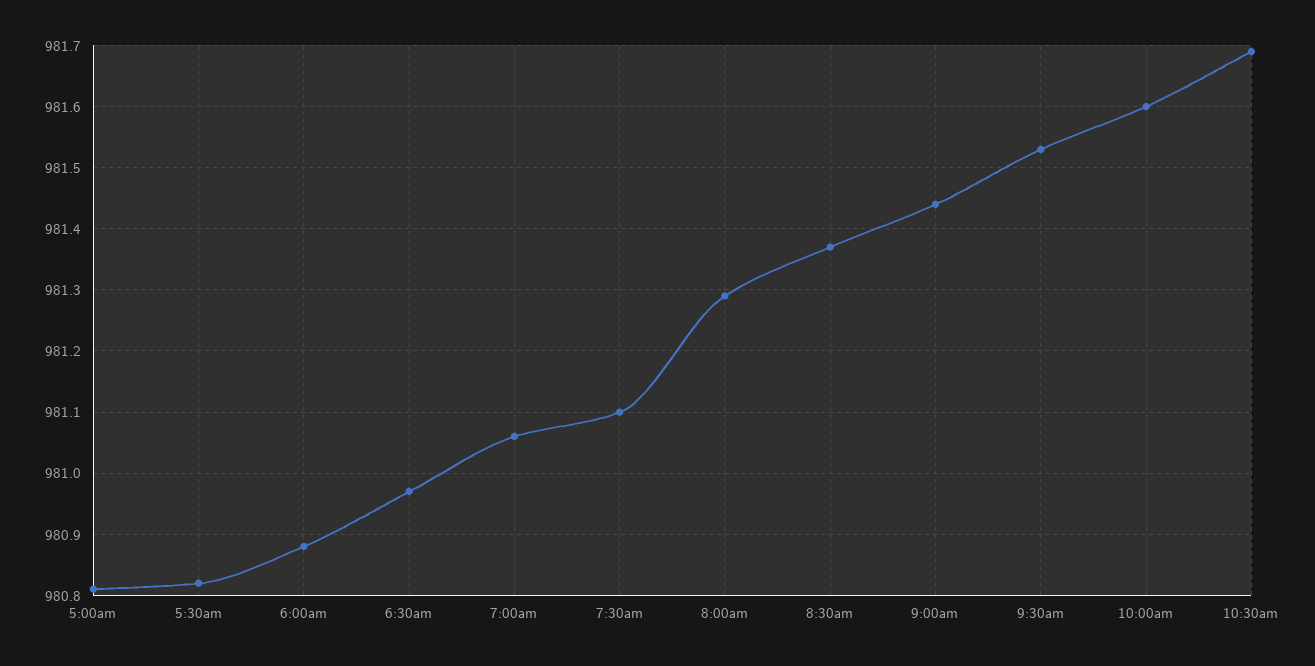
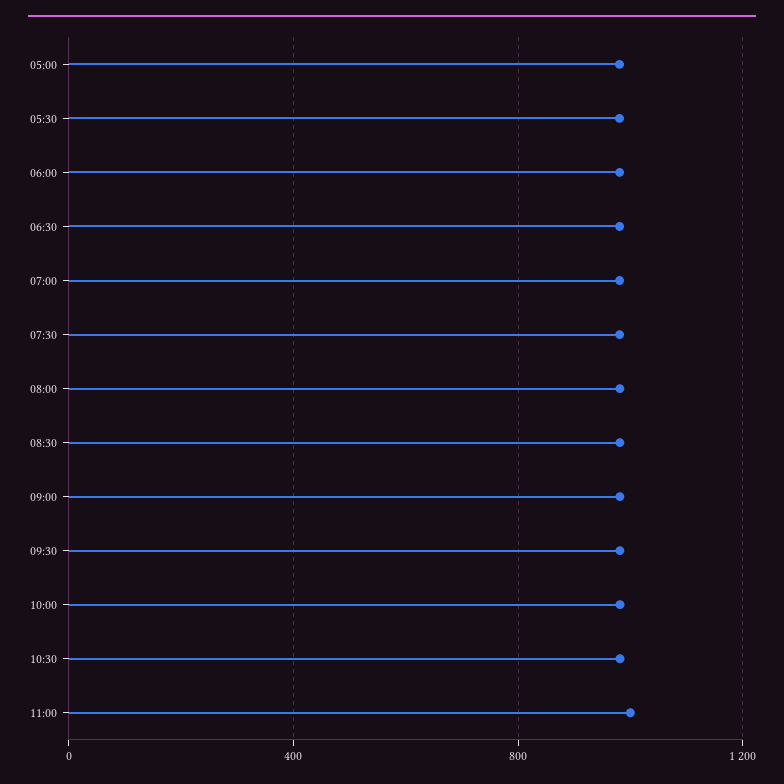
11:00: none -> 1000

